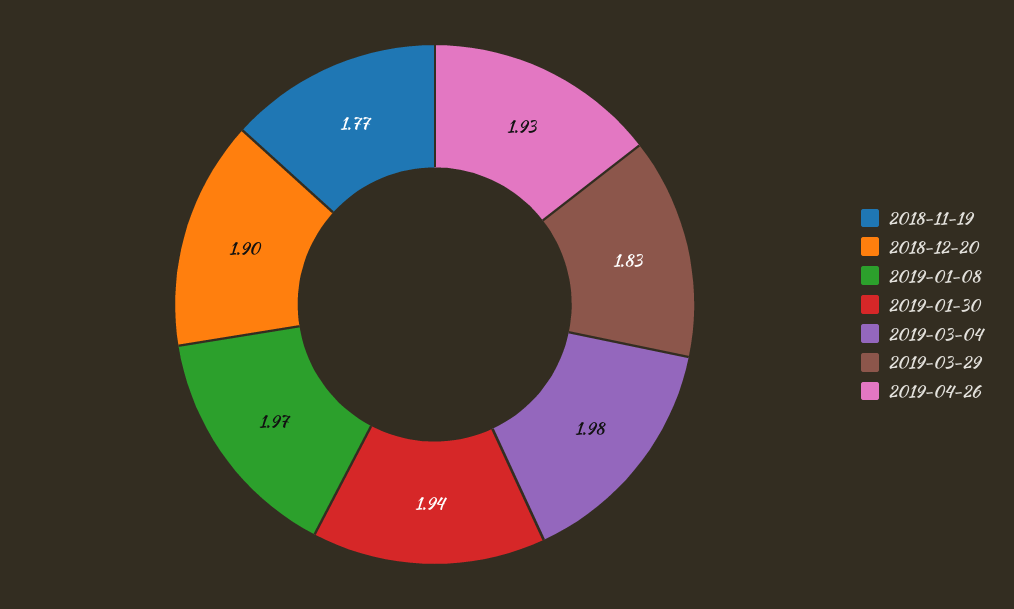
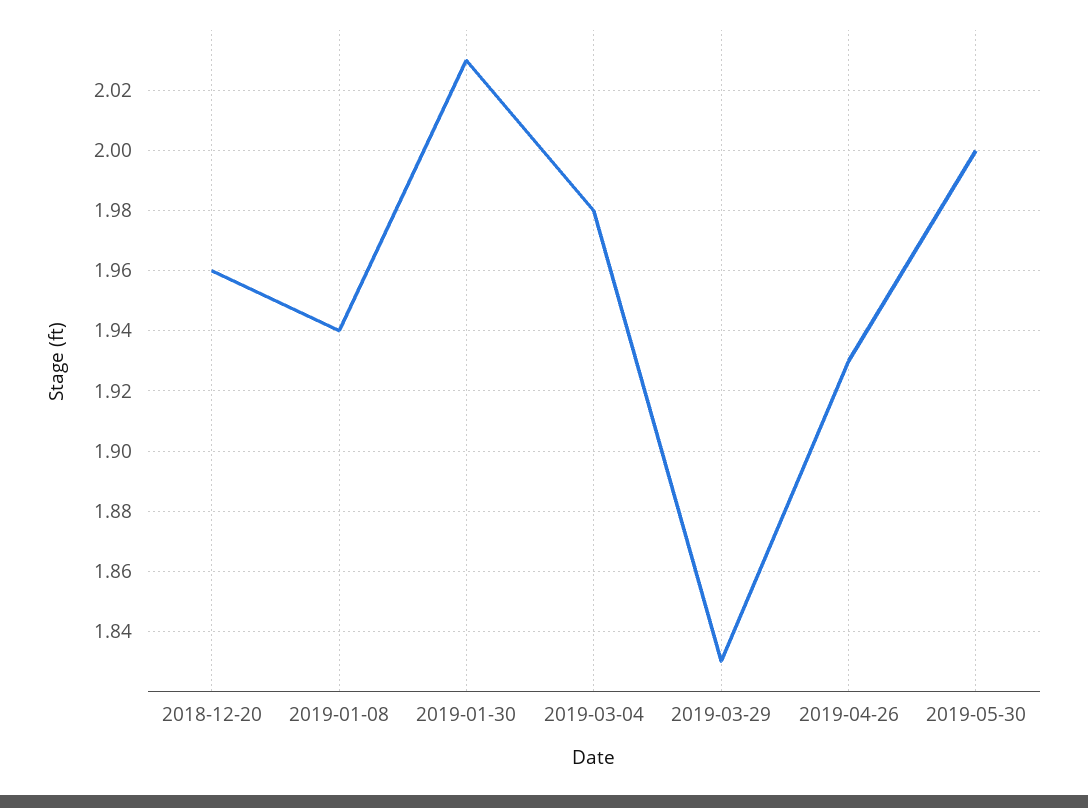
2018-11-19: 1.77 -> none
2018-12-20: 1.9 -> 1.96
2019-01-08: 1.97 -> 1.94
2019-01-30: 1.94 -> 2.03
2019-05-30: none -> 2

